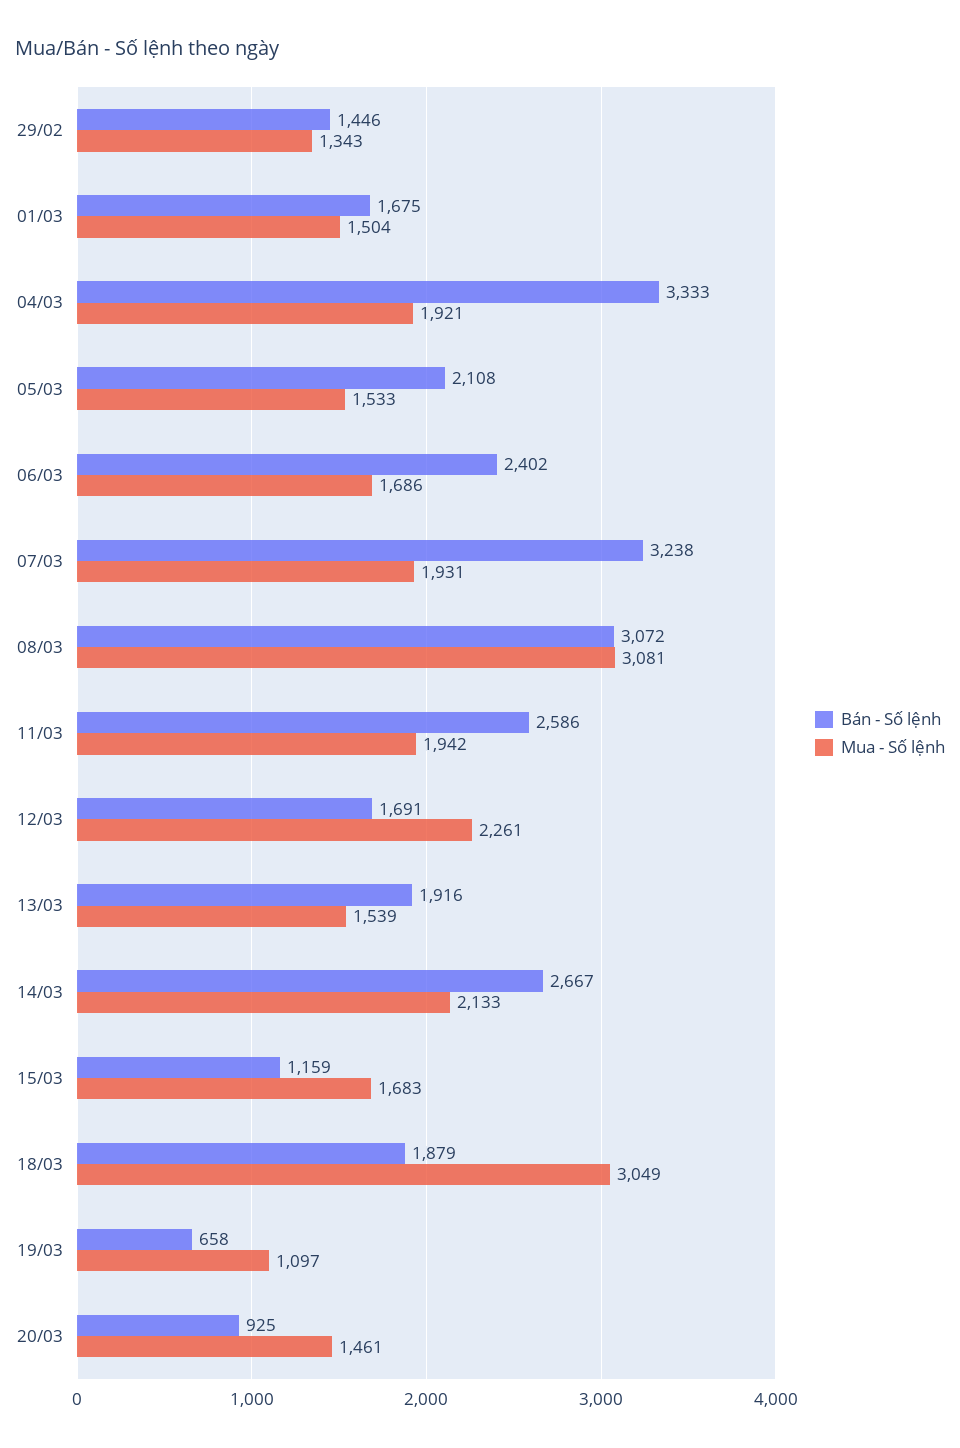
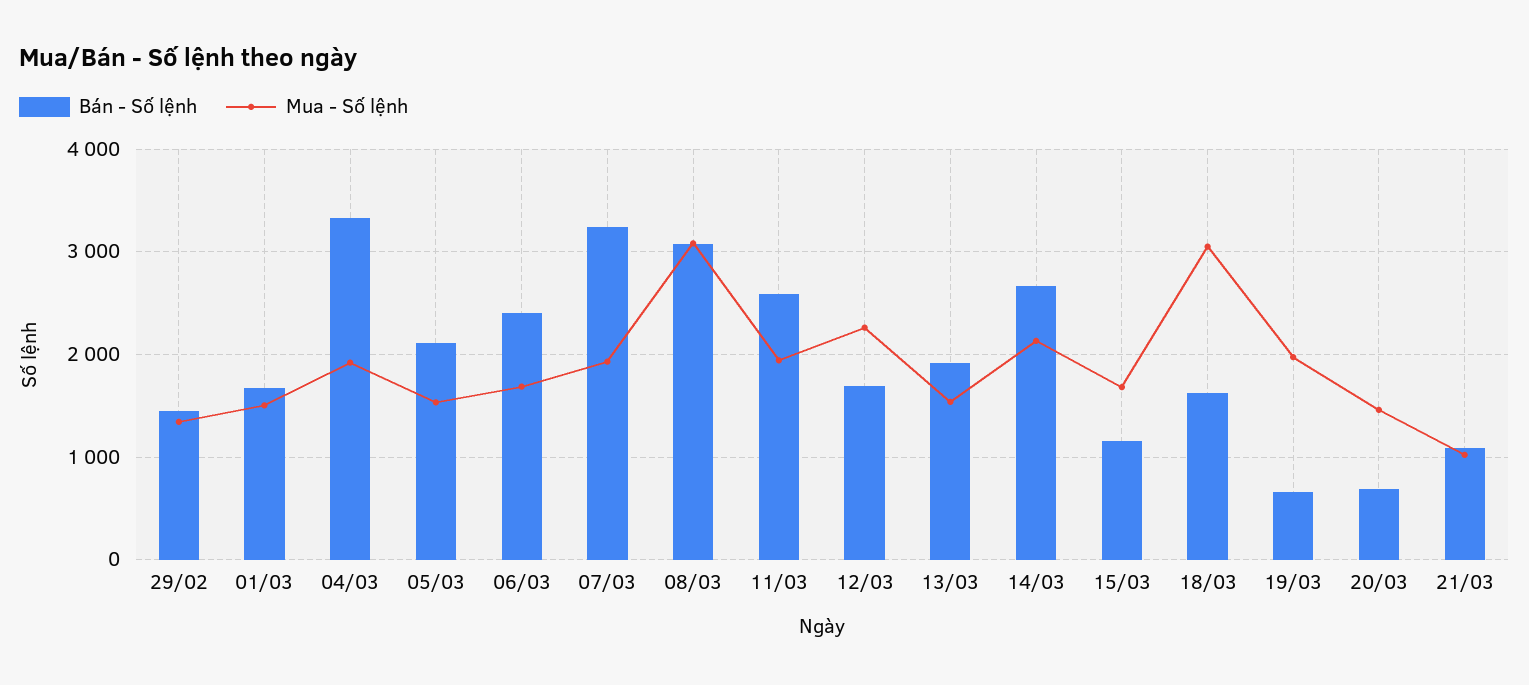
Bán - Số lệnh, 18/03: 1879 -> 1600
Mua - Số lệnh, 19/03: 1097 -> 2000
Bán - Số lệnh, 20/03: 925 -> 700
Bán - Số lệnh, 21/03: none -> 1100
Mua - Số lệnh, 21/03: none -> 1000

